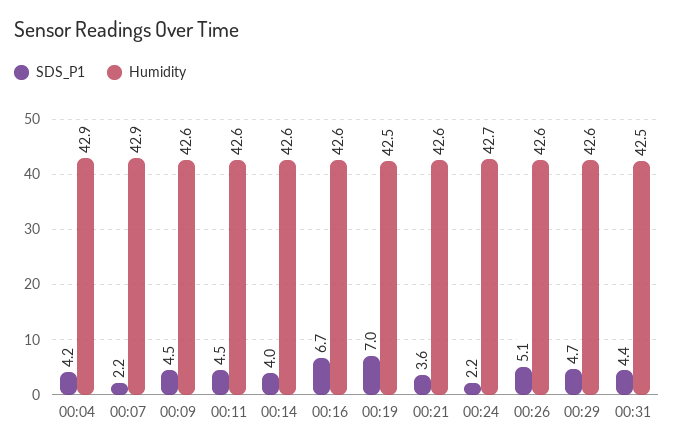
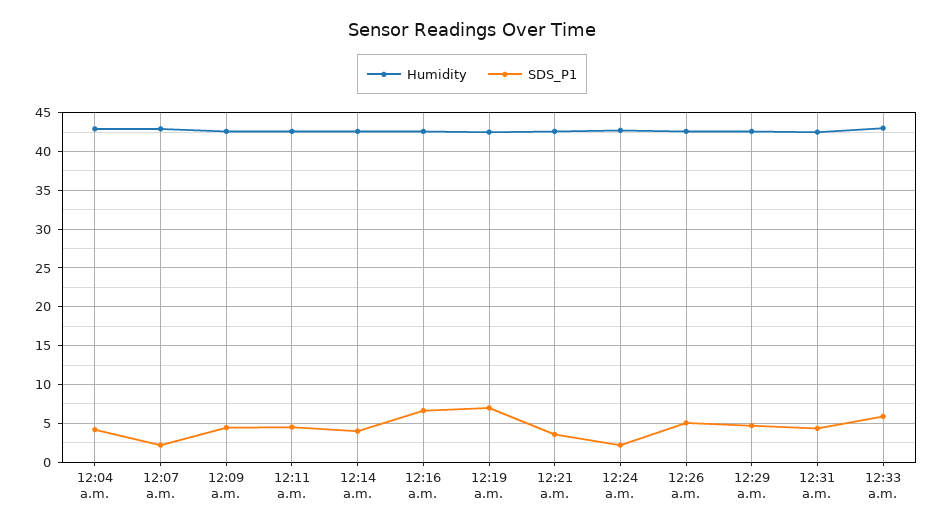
Humidity, 12:33 a.m.: none -> 43
SDS_P1, 12:33 a.m.: none -> 6

